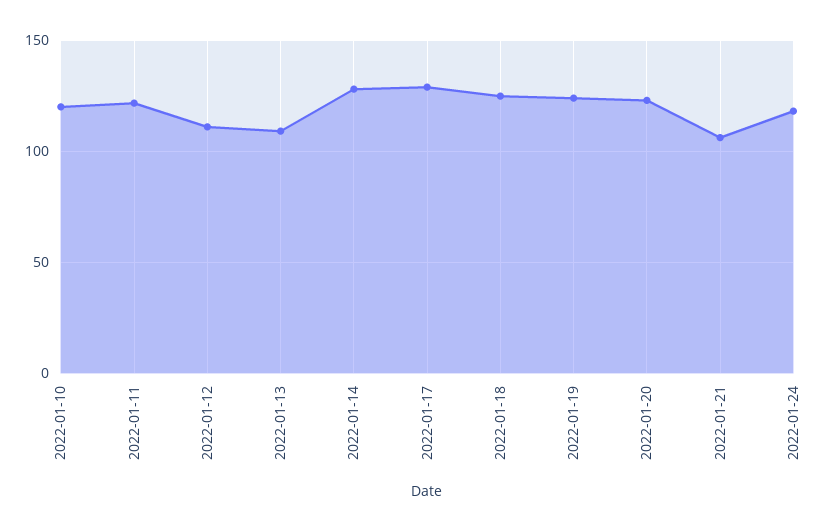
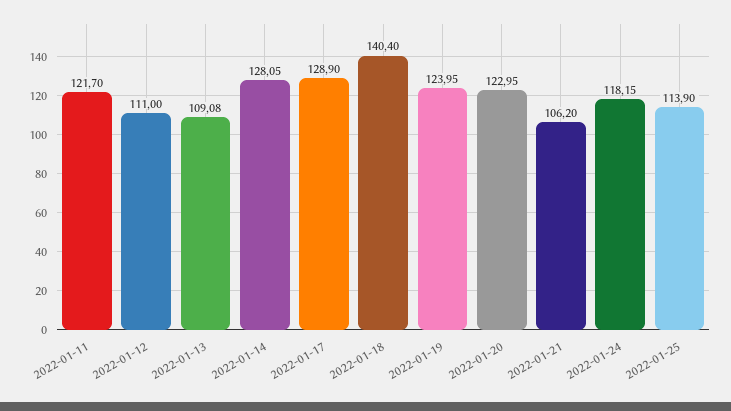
2022-01-10: 120 -> none
2022-01-18: 125 -> 140.4
2022-01-25: none -> 113.9

